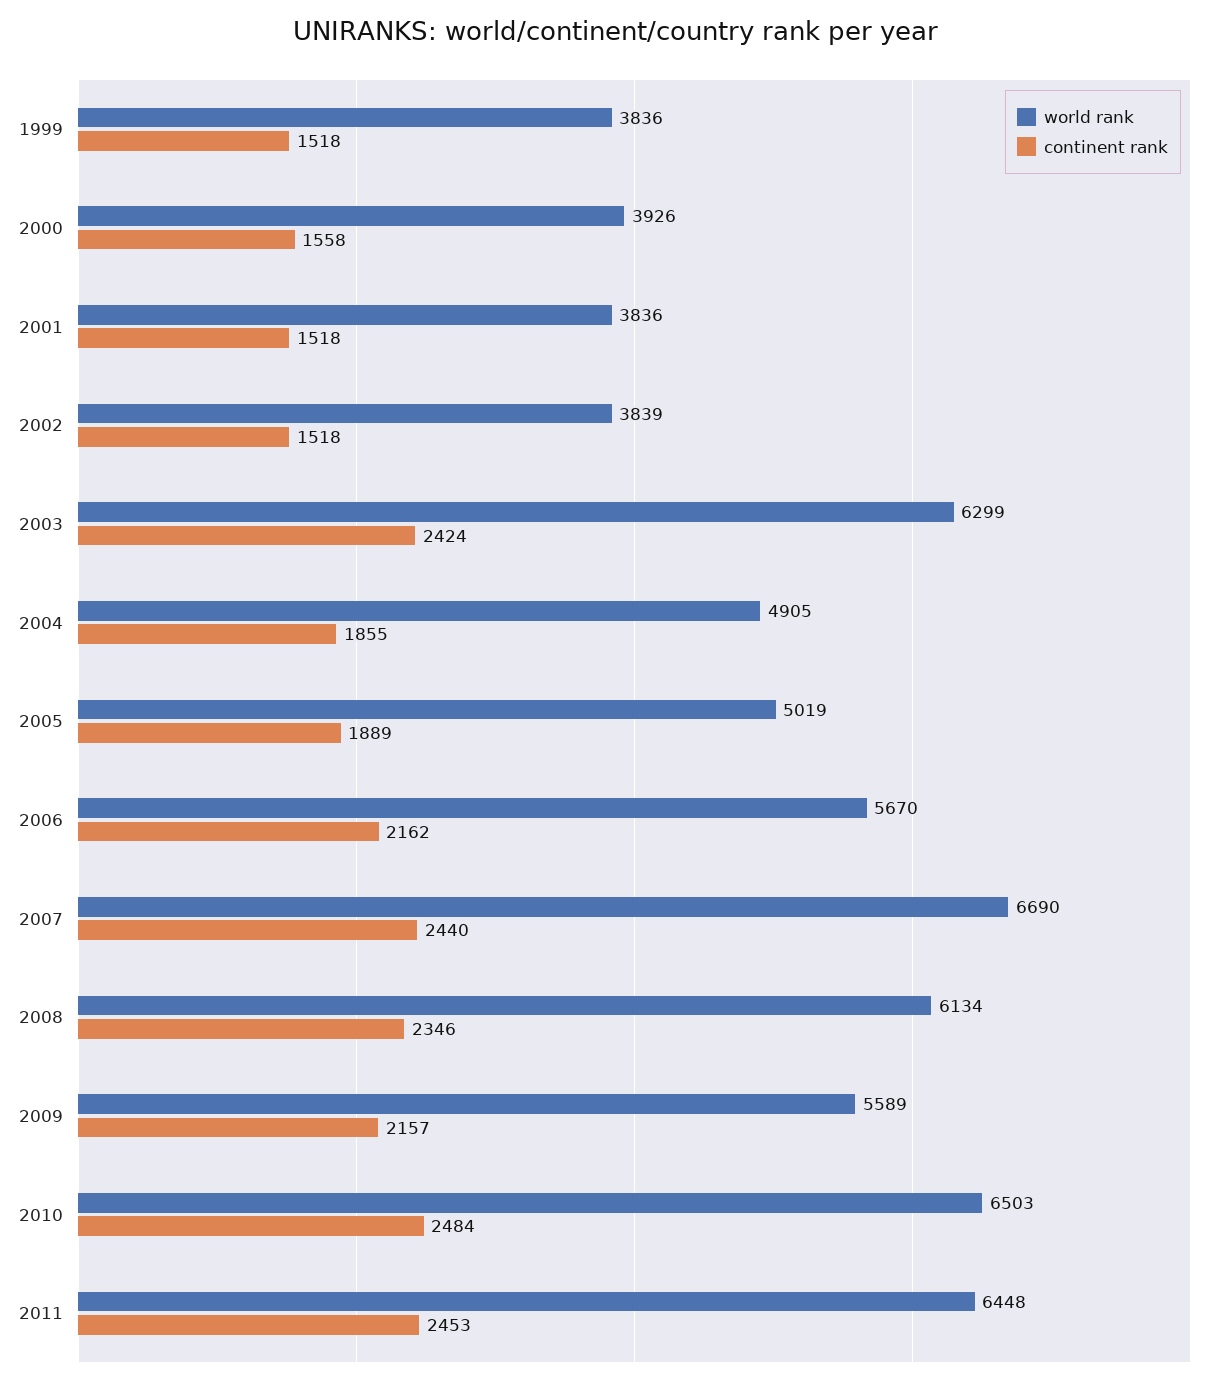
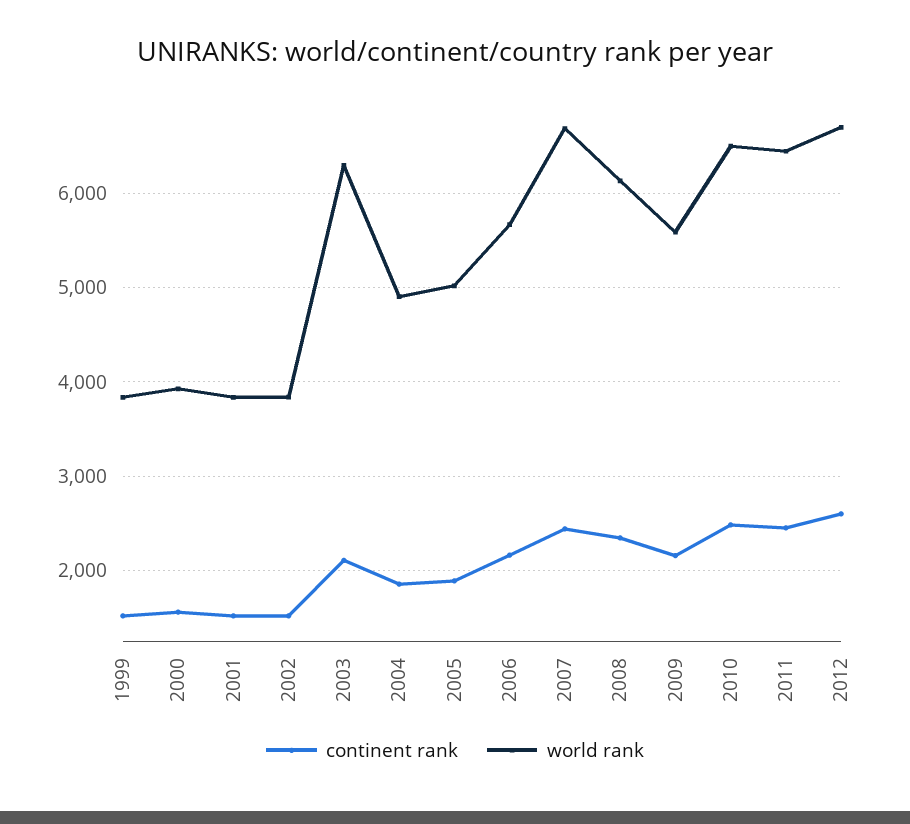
continent rank, 2003: 2424 -> 2100
continent rank, 2012: none -> 2600
world rank, 2012: none -> 6700

